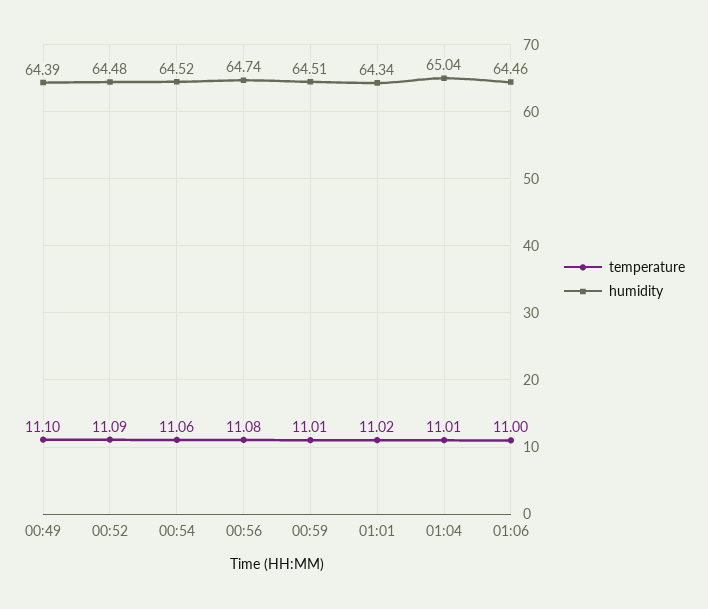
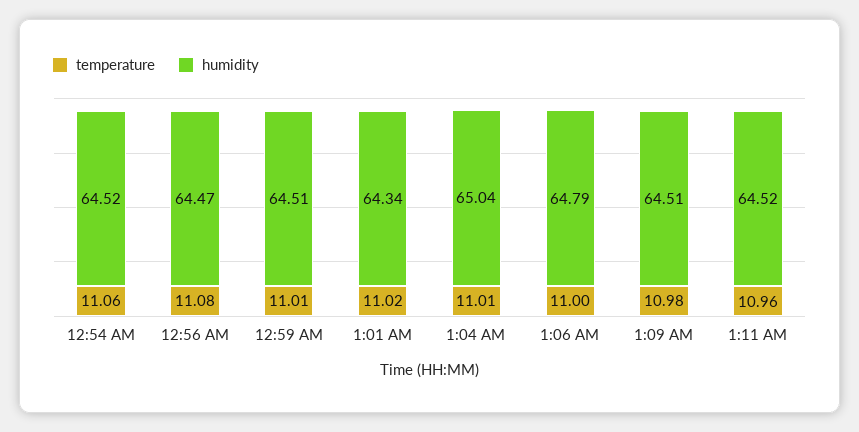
temperature, 00:49: 11.1 -> none
humidity, 00:49: 64.39 -> none
temperature, 00:52: 11.09 -> none
humidity, 00:52: 64.48 -> none
humidity, 00:56: 64.74 -> 64.47
humidity, 01:06: 64.46 -> 64.79
temperature, 1:09 AM: none -> 10.98
humidity, 1:09 AM: none -> 64.51
temperature, 1:11 AM: none -> 10.96
humidity, 1:11 AM: none -> 64.52

